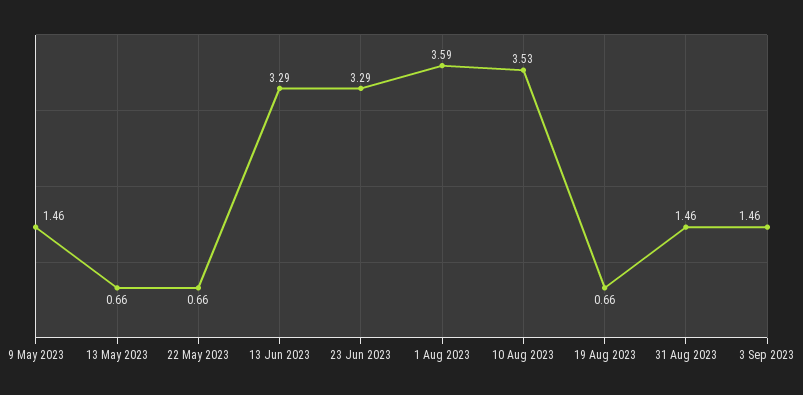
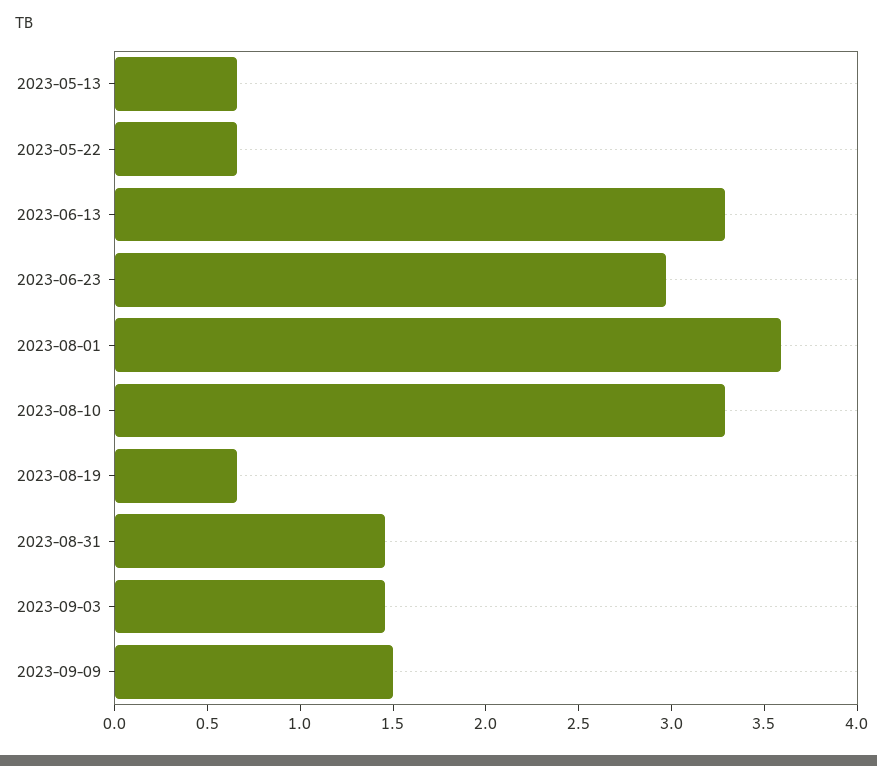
9 May 2023: 1.46 -> none
23 Jun 2023: 3.29 -> 3
10 Aug 2023: 3.53 -> 3.3
2023-09-09: none -> 1.5

